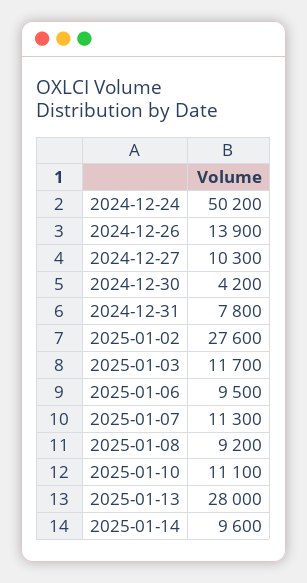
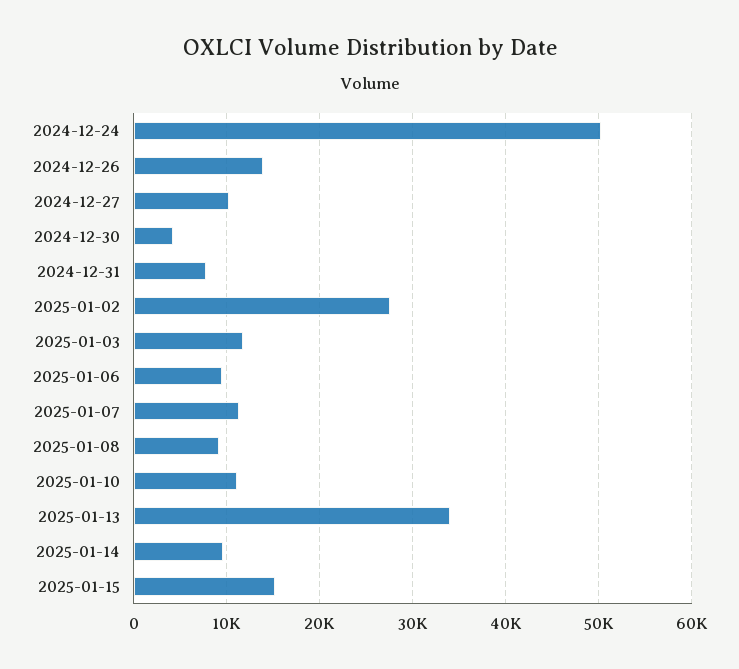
2025-01-13: 28000 -> 34000
2025-01-15: none -> 15000

